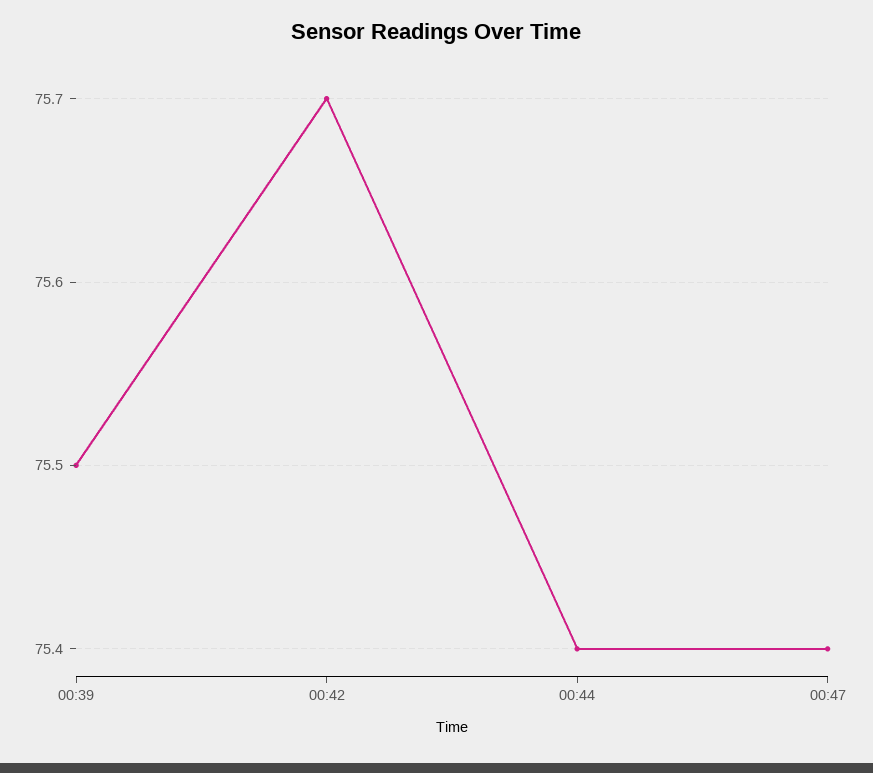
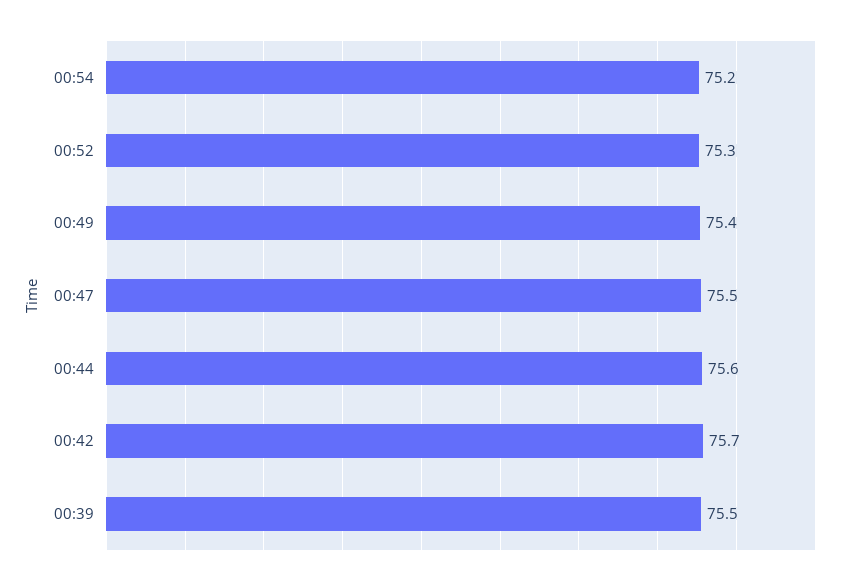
00:44: 75.4 -> 75.6
00:47: 75.4 -> 75.5
00:54: none -> 75.2
00:52: none -> 75.3
00:49: none -> 75.4

